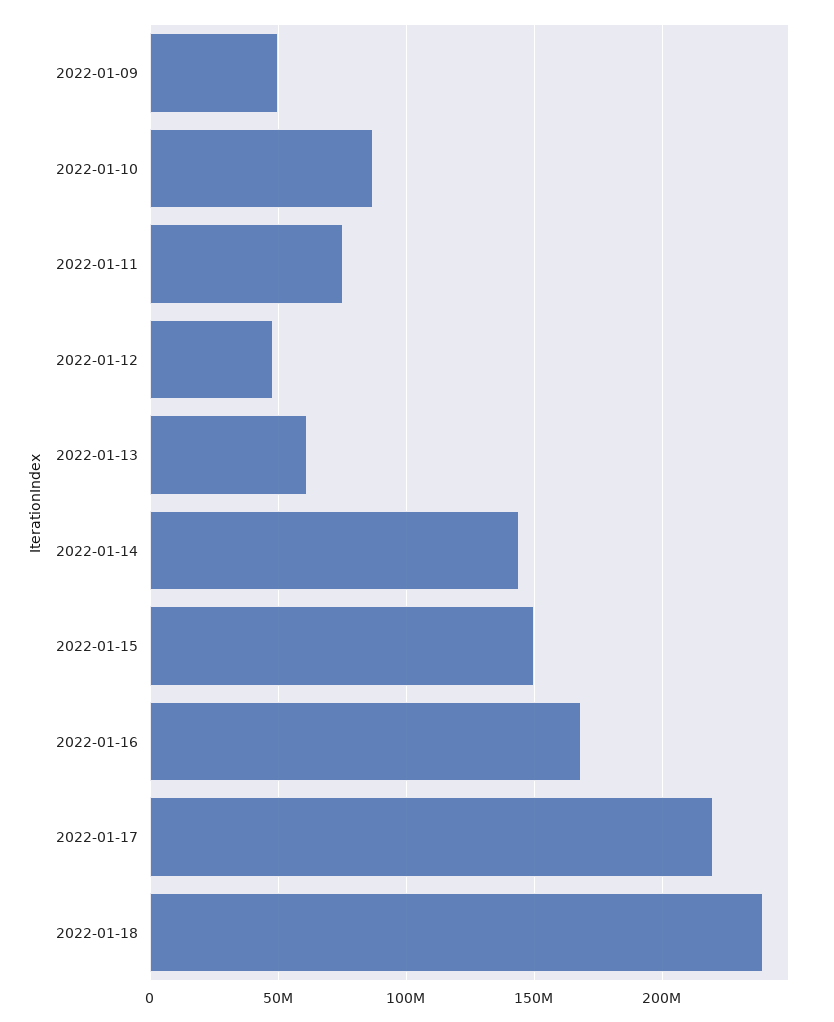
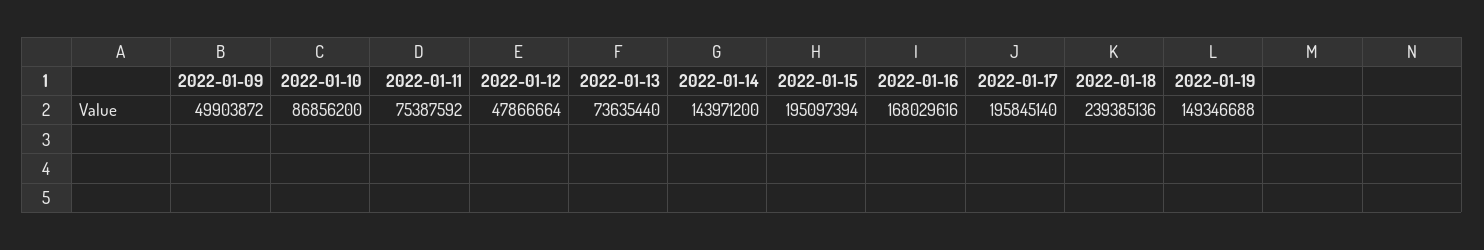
2022-01-13: 60000000 -> 73635440
2022-01-15: 150000000 -> 195097394
2022-01-17: 220000000 -> 195845140
2022-01-19: none -> 149346688

